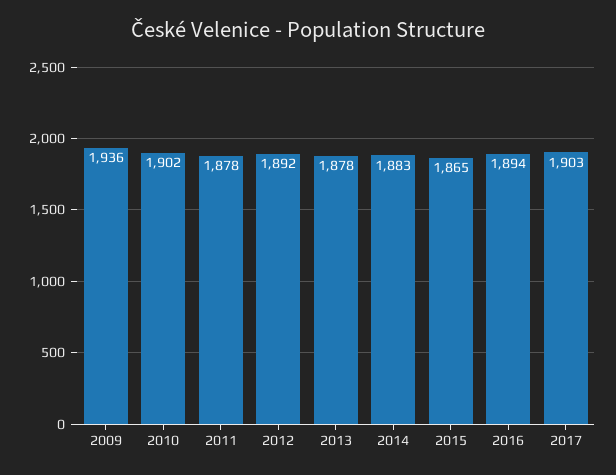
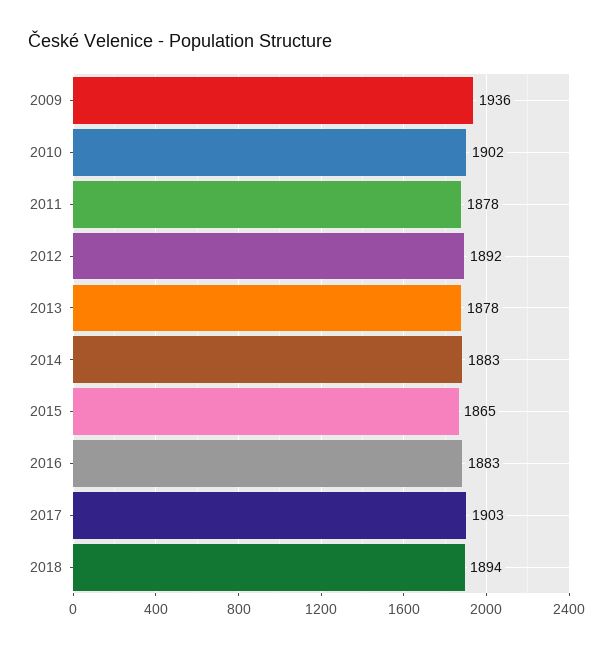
2016: 1894 -> 1883
2018: none -> 1894

